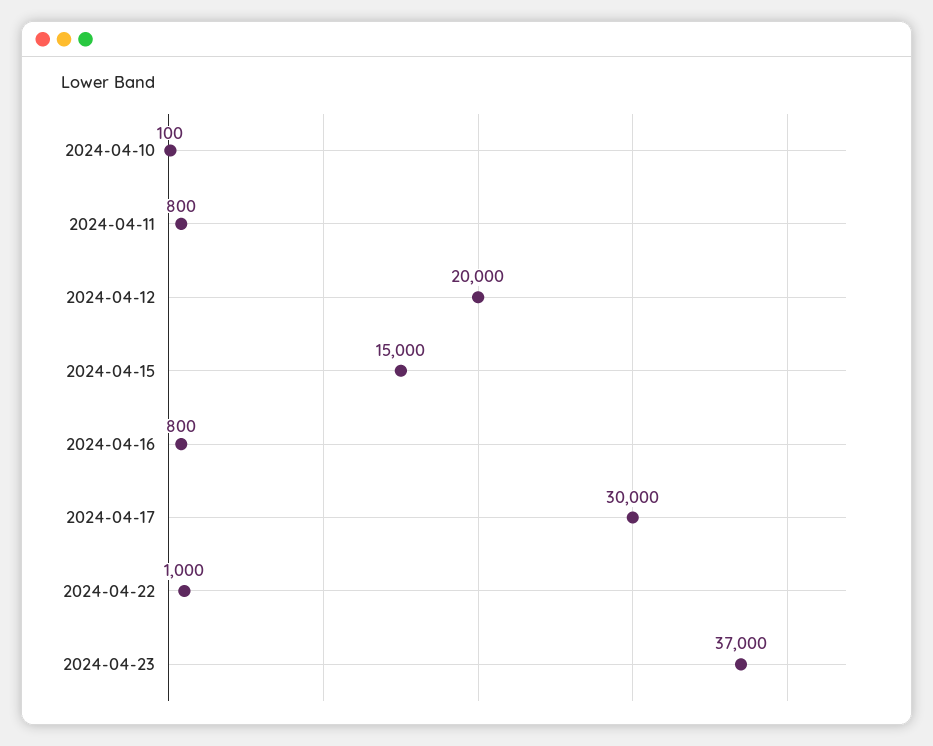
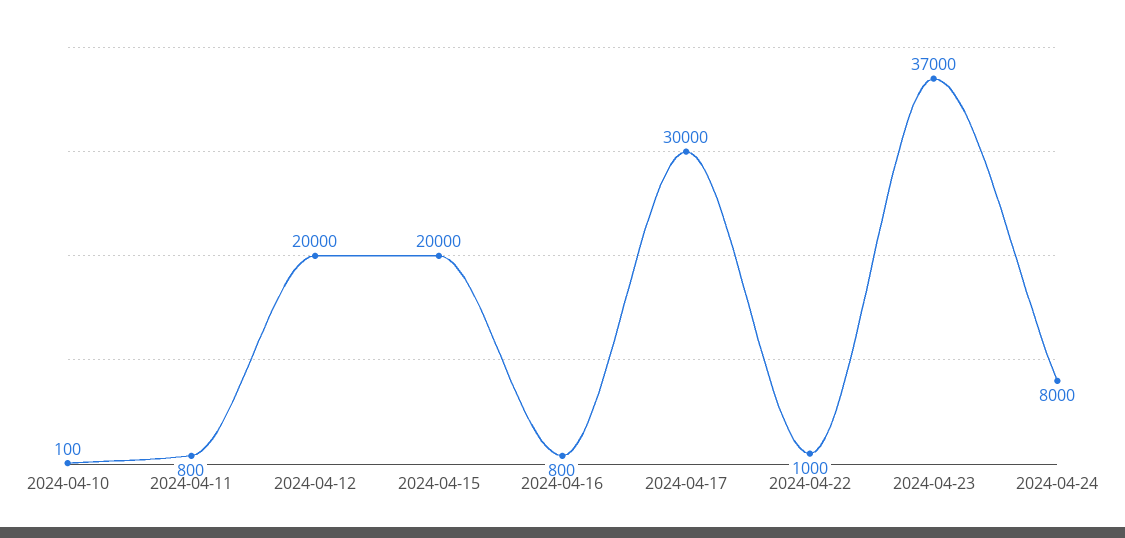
2024-04-15: 15000 -> 20000
2024-04-24: none -> 8000

